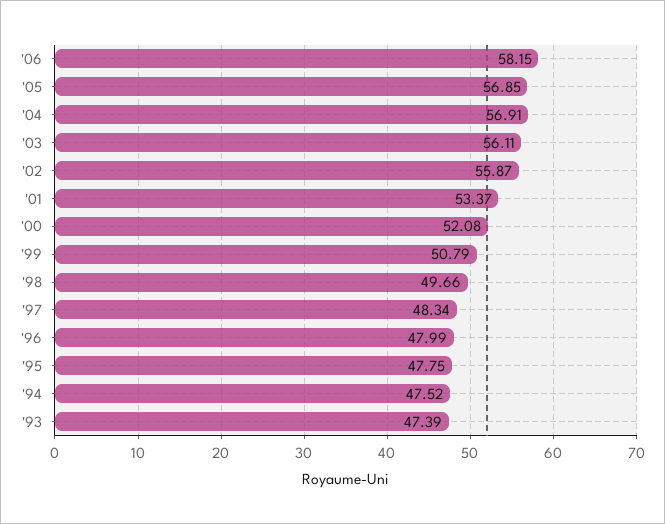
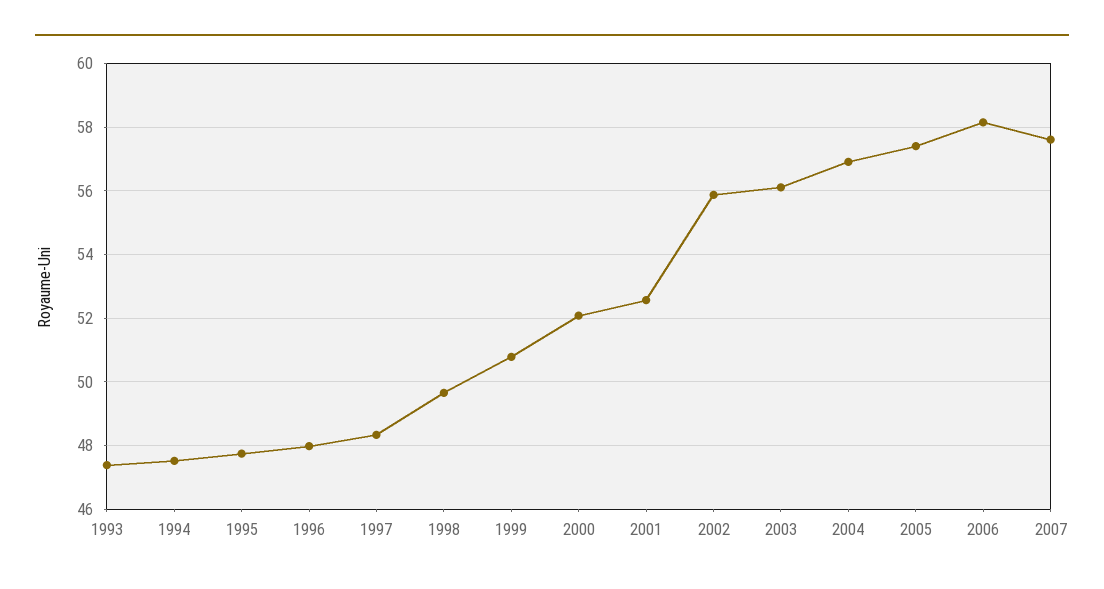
'05: 56.85 -> 57.4
'01: 53.37 -> 52.6
2007: none -> 57.6

